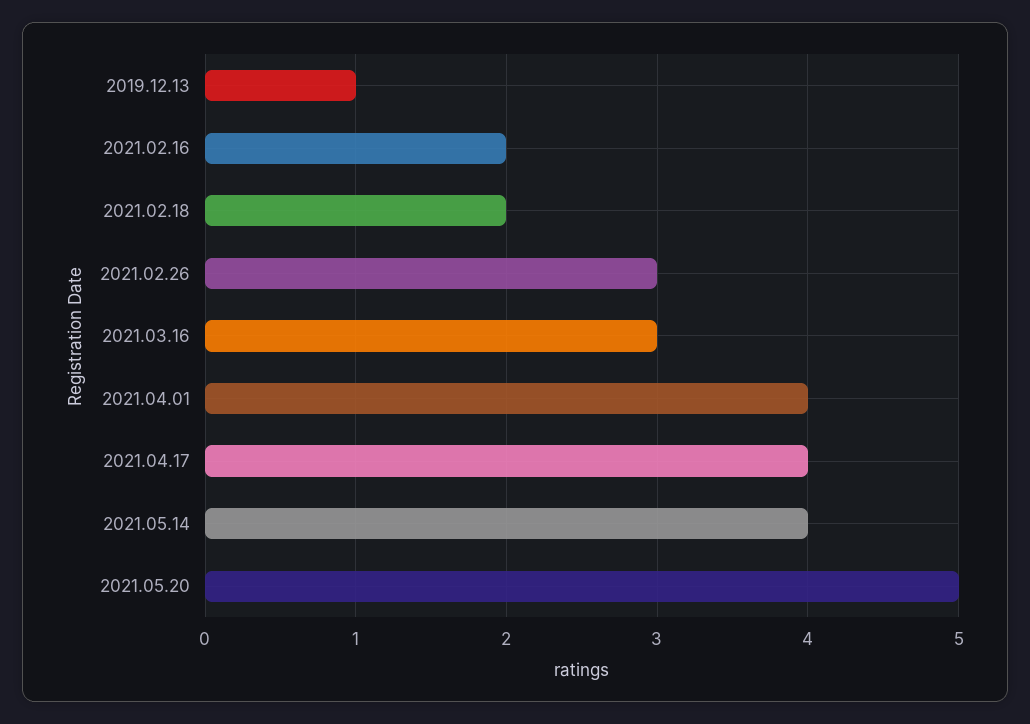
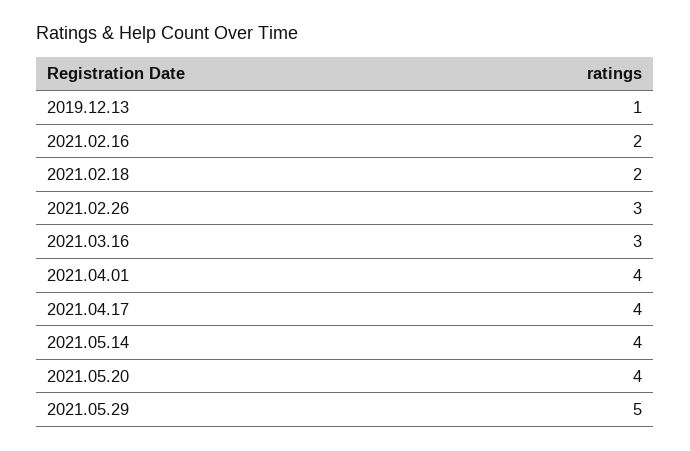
2021.05.20: 5 -> 4
2021.05.29: none -> 5

